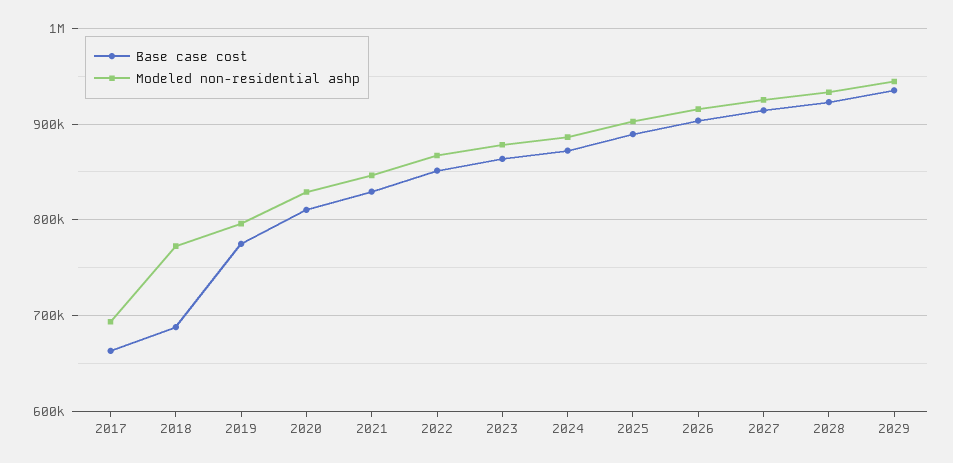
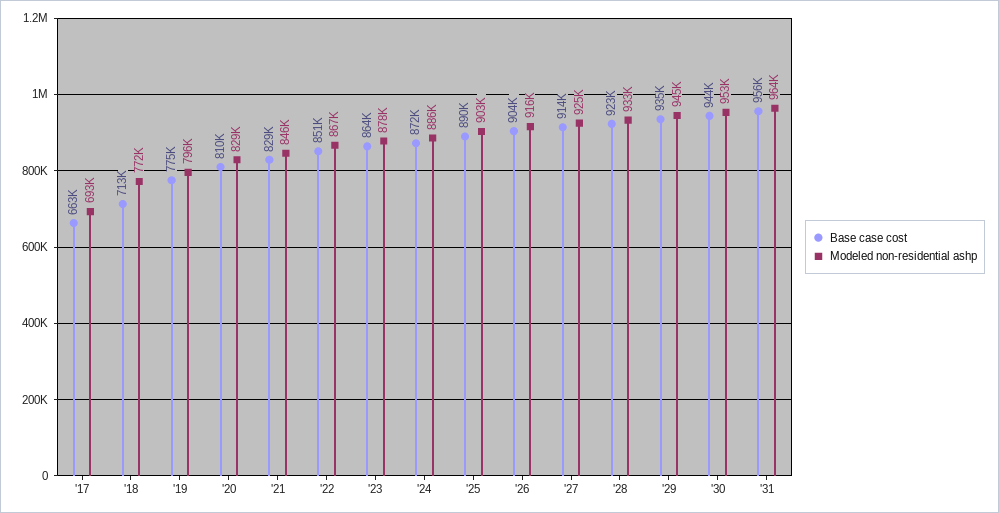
Base case cost, 2018: 690000 -> 713000
Base case cost, '30: none -> 944000
Modeled non-residential ashp, '30: none -> 953000
Base case cost, '31: none -> 956000
Modeled non-residential ashp, '31: none -> 964000

